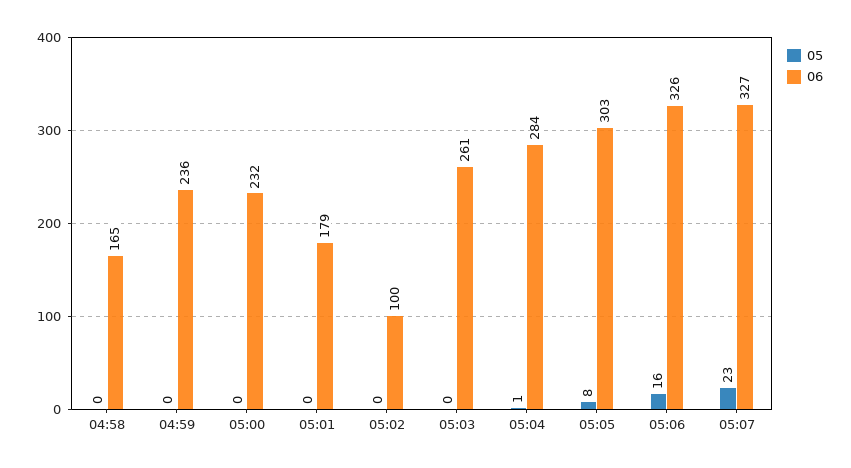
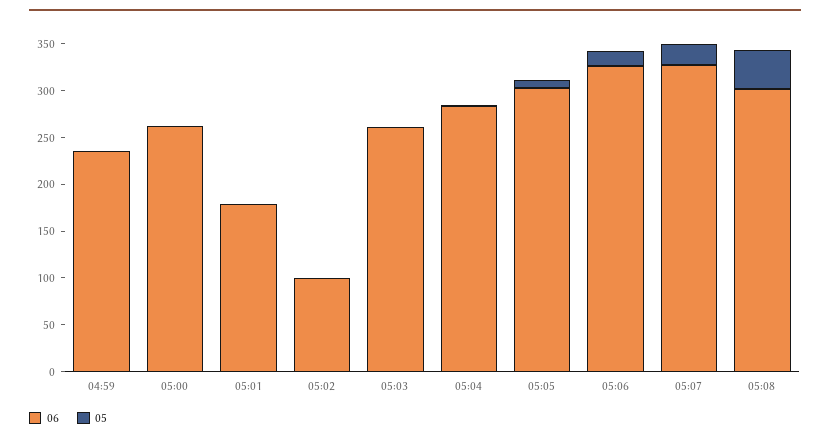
05, 04:58: 0 -> none
06, 04:58: 165 -> none
06, 05:00: 232 -> 260
06, 05:08: none -> 300
05, 05:08: none -> 40

